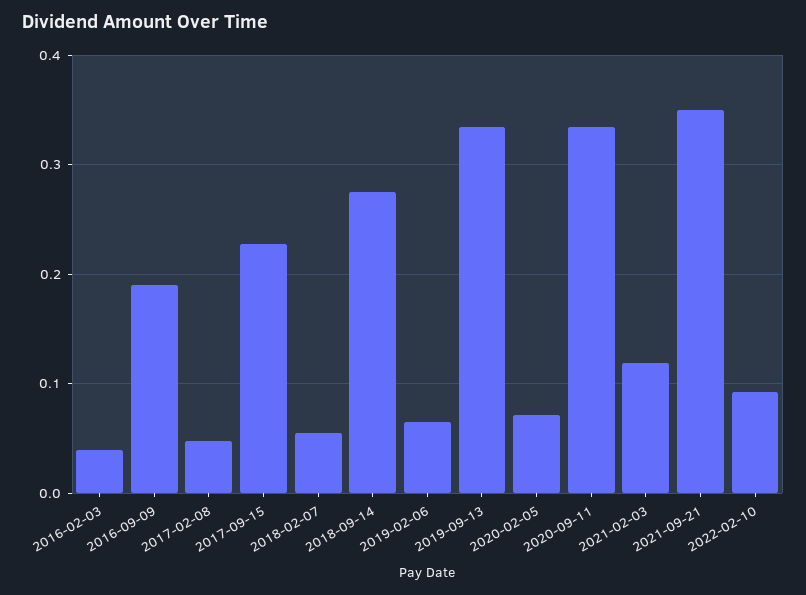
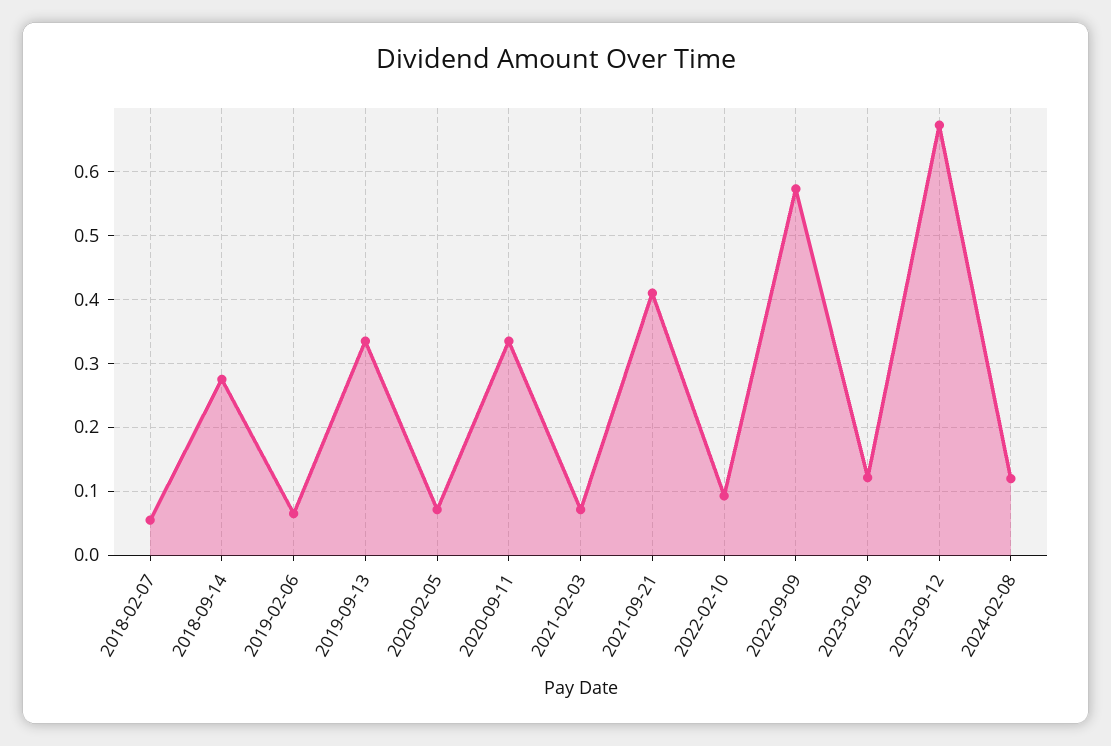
2016-02-03: 0.04 -> none
2016-09-09: 0.19 -> none
2017-02-08: 0.05 -> none
2017-09-15: 0.23 -> none
2021-02-03: 0.12 -> 0.07
2021-09-21: 0.35 -> 0.41
2022-09-09: none -> 0.57
2023-02-09: none -> 0.12
2023-09-12: none -> 0.67
2024-02-08: none -> 0.12

